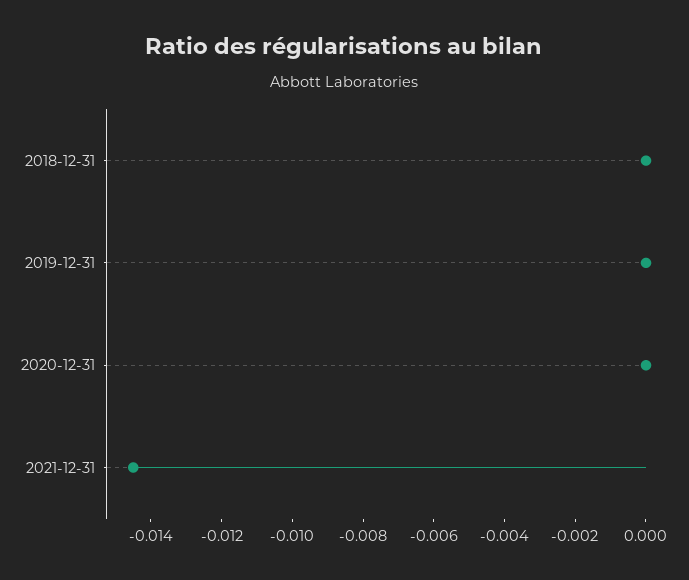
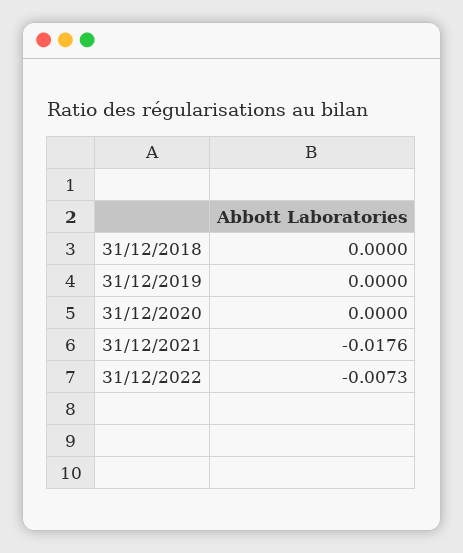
2021-12-31: -0.0145 -> -0.0176
31/12/2022: none -> -0.0073

